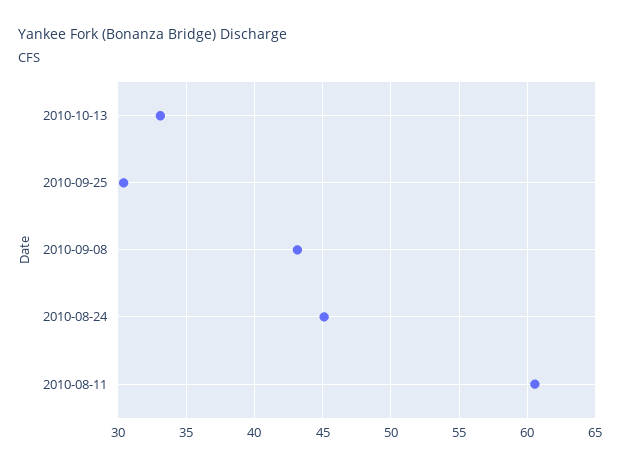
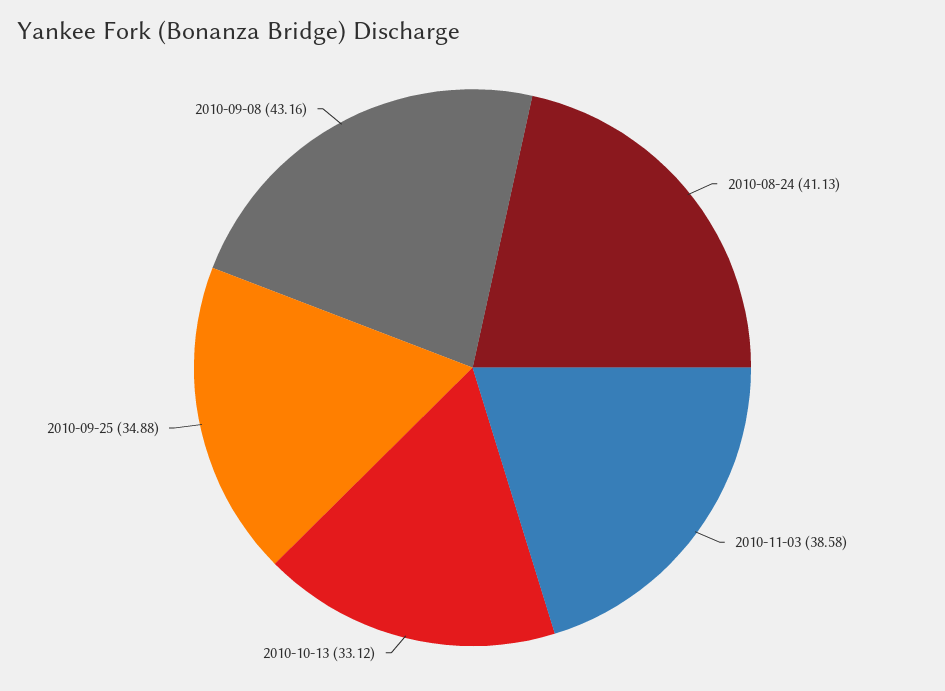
2010-09-25: 30.5 -> 34.88
2010-08-24: 45 -> 41.13
2010-08-11: 60.5 -> none
2010-11-03: none -> 38.58

